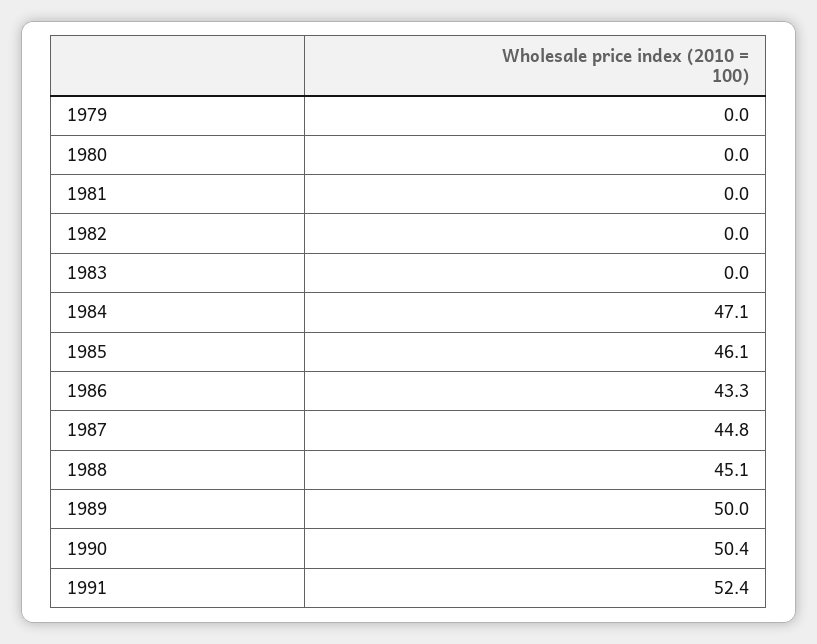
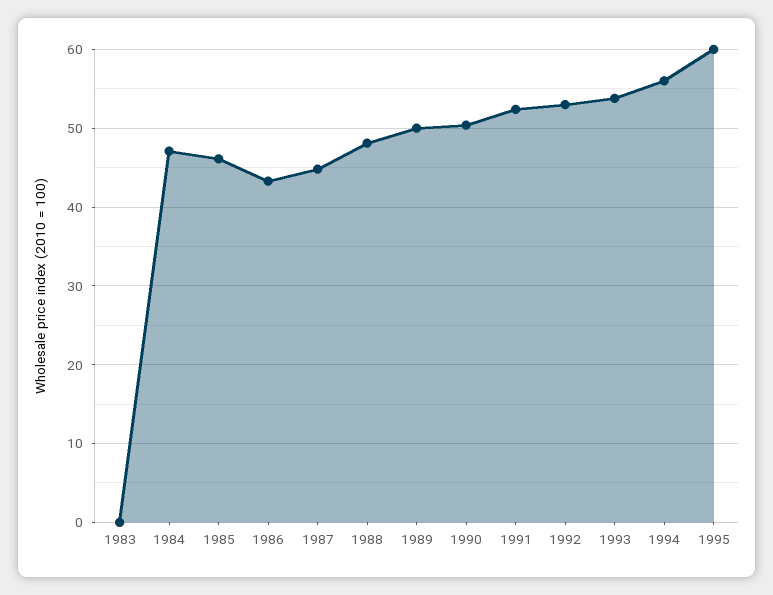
1979: 0 -> none
1980: 0 -> none
1981: 0 -> none
1982: 0 -> none
1988: 45.1 -> 48
1992: none -> 53
1993: none -> 54
1994: none -> 56
1995: none -> 60

